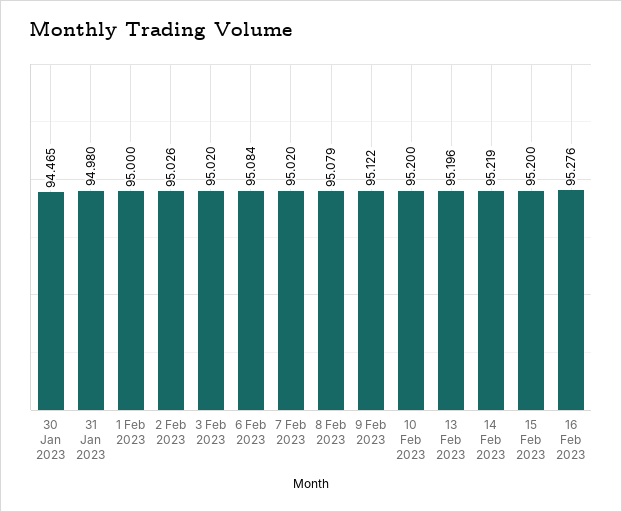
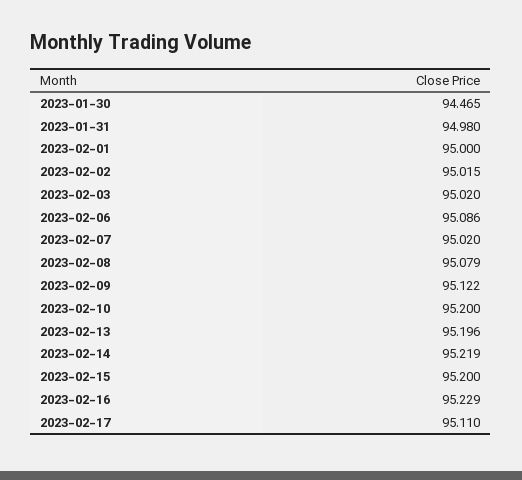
2 Feb 2023: 95.026 -> 95.015
6 Feb 2023: 95.084 -> 95.086
16 Feb 2023: 95.276 -> 95.229
2023-02-17: none -> 95.11

